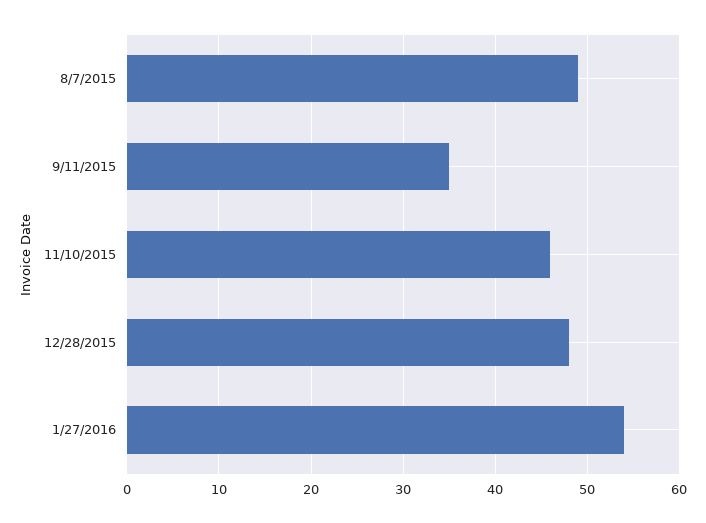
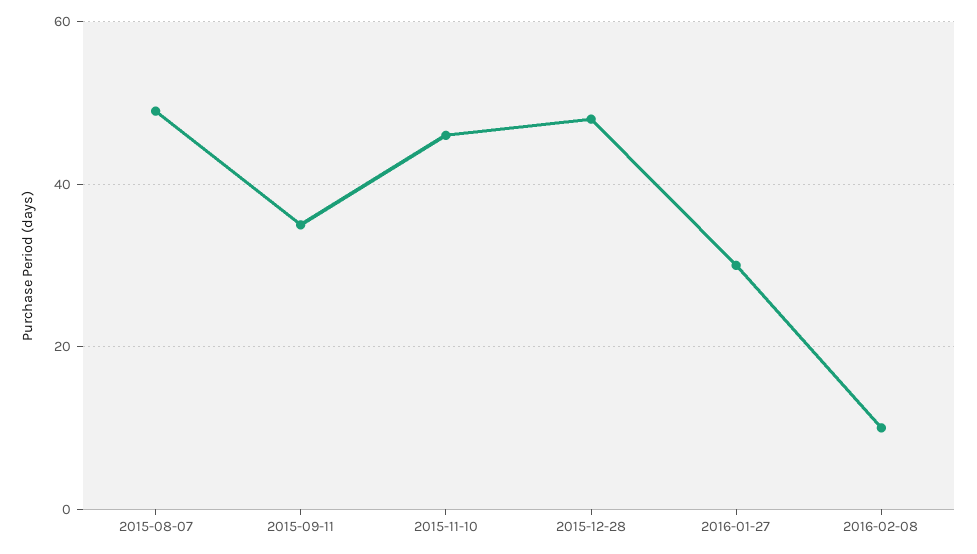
1/27/2016: 54 -> 30
2016-02-08: none -> 10

